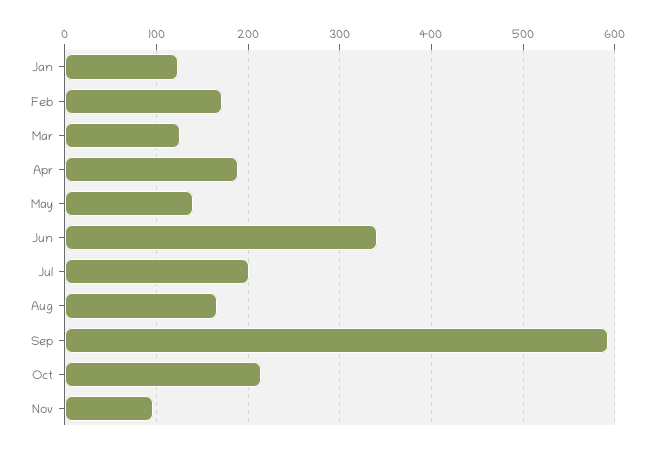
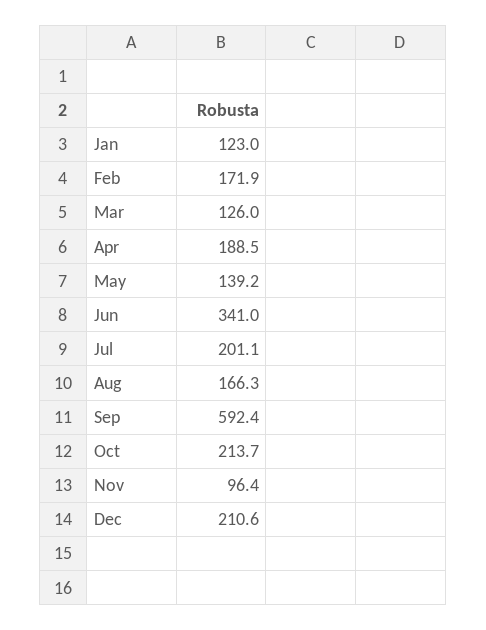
Dec: none -> 210.6

